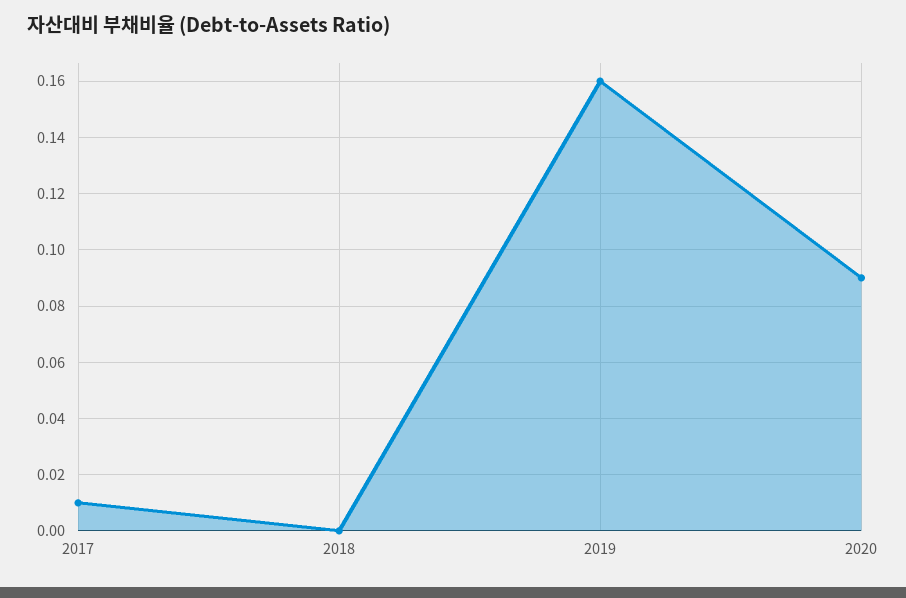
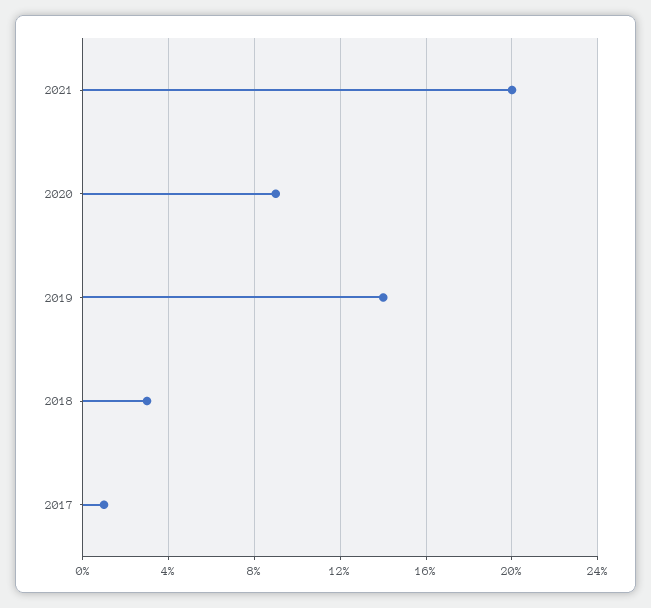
2018: 0 -> 0.03
2019: 0.16 -> 0.14
2021: none -> 0.2

